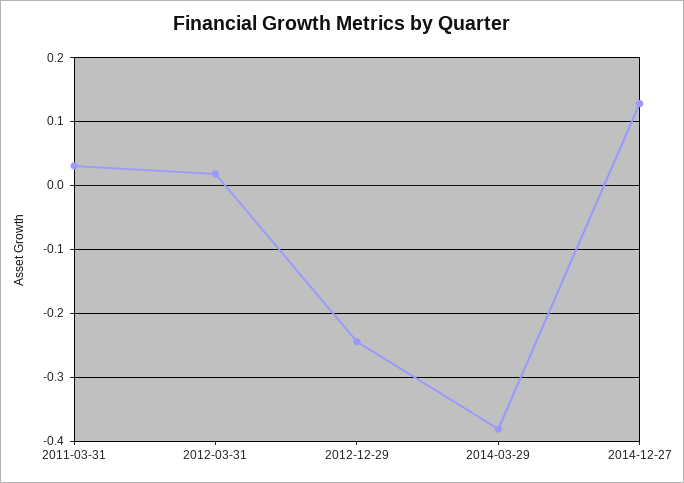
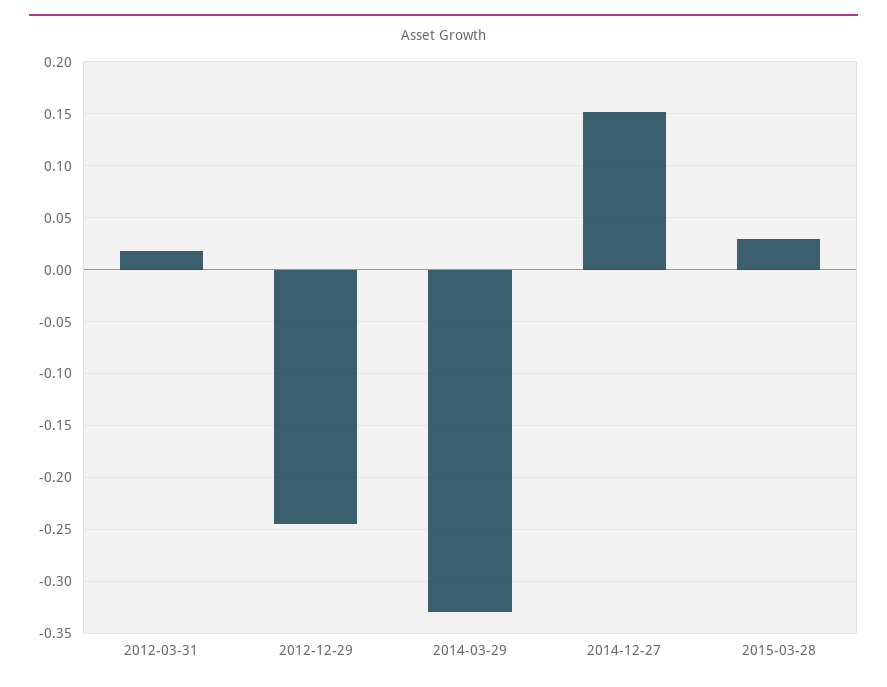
2011-03-31: 0.03 -> none
2014-03-29: -0.38 -> -0.33
2014-12-27: 0.13 -> 0.15
2015-03-28: none -> 0.03

